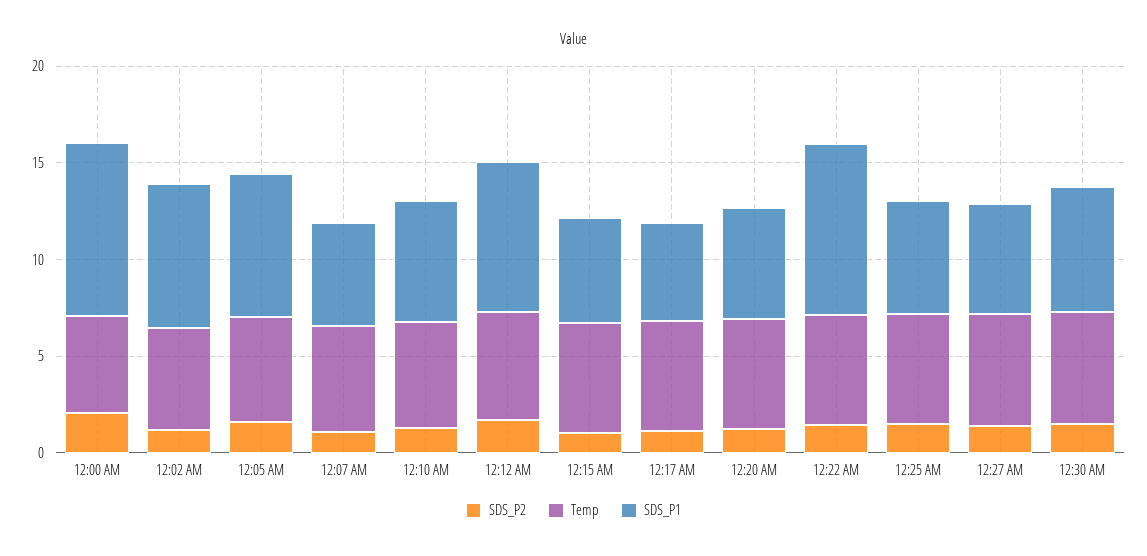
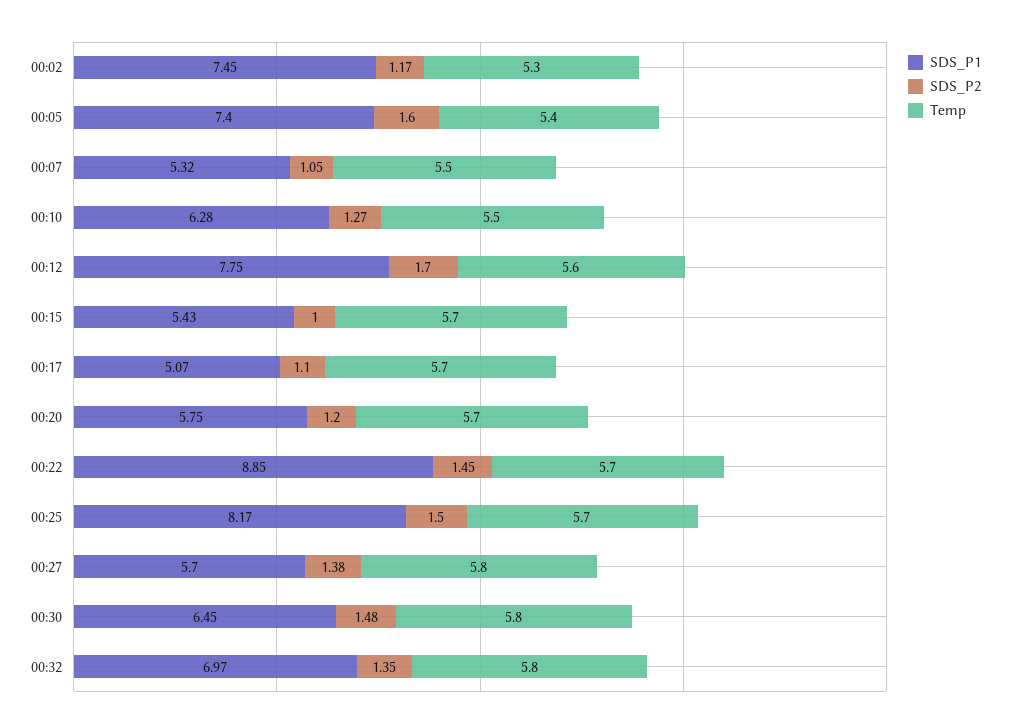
SDS_P2, 12:00 AM: 2 -> none
Temp, 12:00 AM: 5 -> none
SDS_P1, 12:00 AM: 9 -> none
SDS_P1, 12:25 AM: 6 -> 8.17
SDS_P1, 00:32: none -> 6.97
SDS_P2, 00:32: none -> 1.35
Temp, 00:32: none -> 5.8

